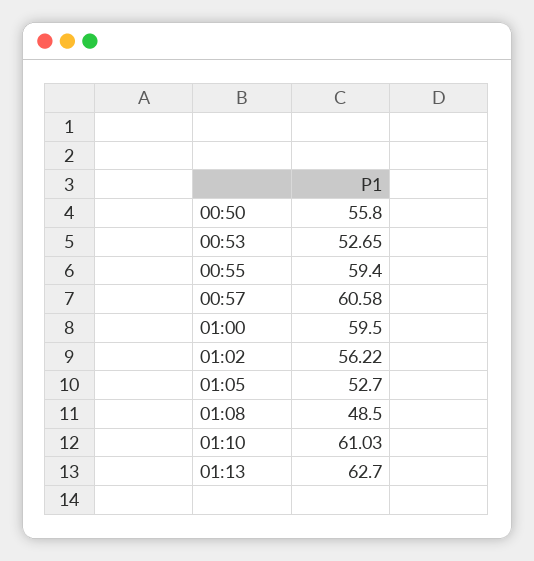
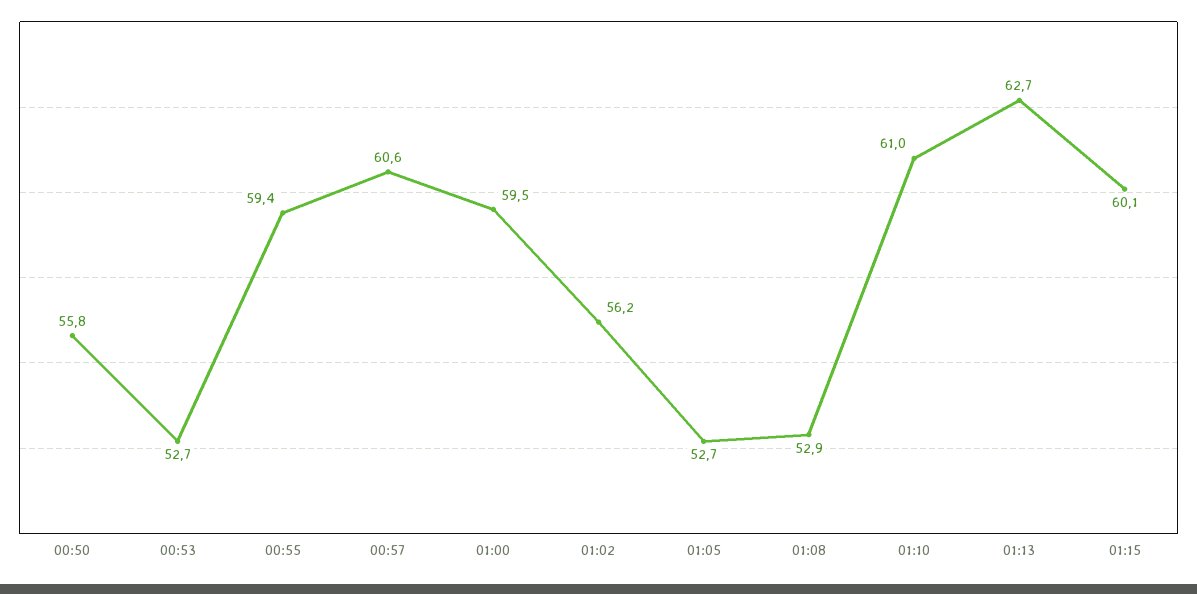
01:08: 48.5 -> 52.9
01:15: none -> 60.1

